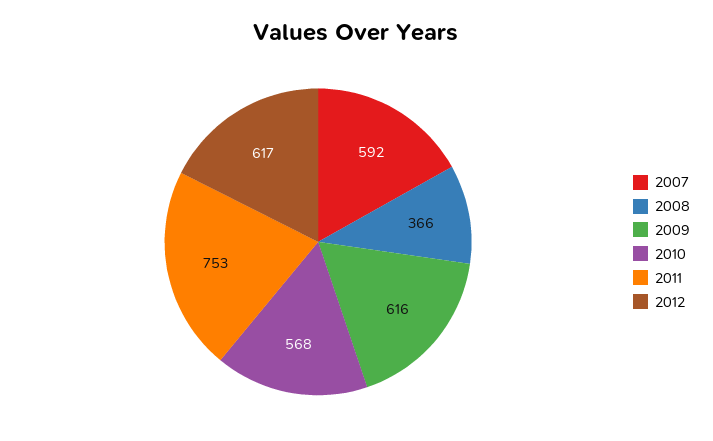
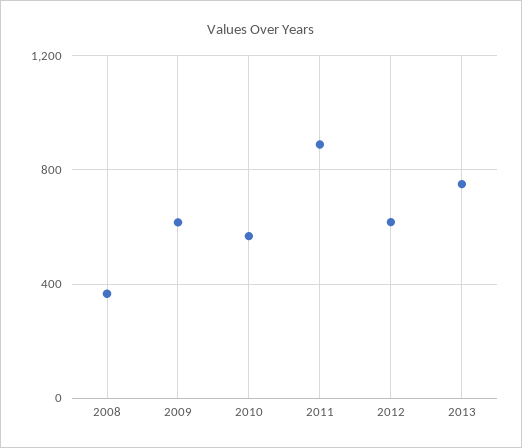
2007: 592 -> none
2011: 753 -> 900
2013: none -> 750

